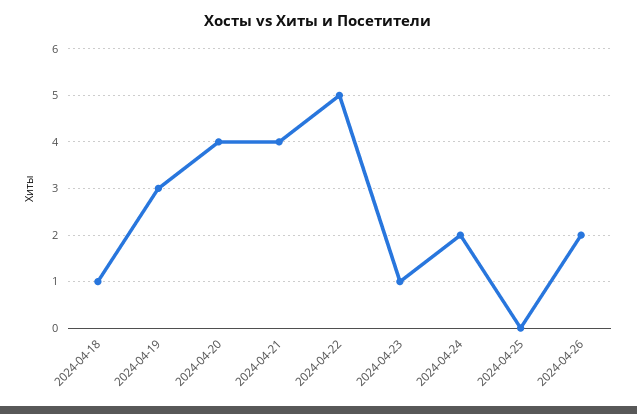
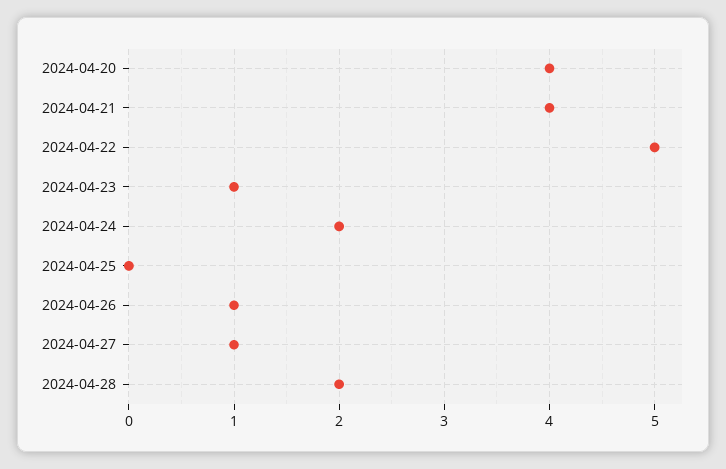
2024-04-18: 1 -> none
2024-04-19: 3 -> none
2024-04-26: 2 -> 1
2024-04-27: none -> 1
2024-04-28: none -> 2

